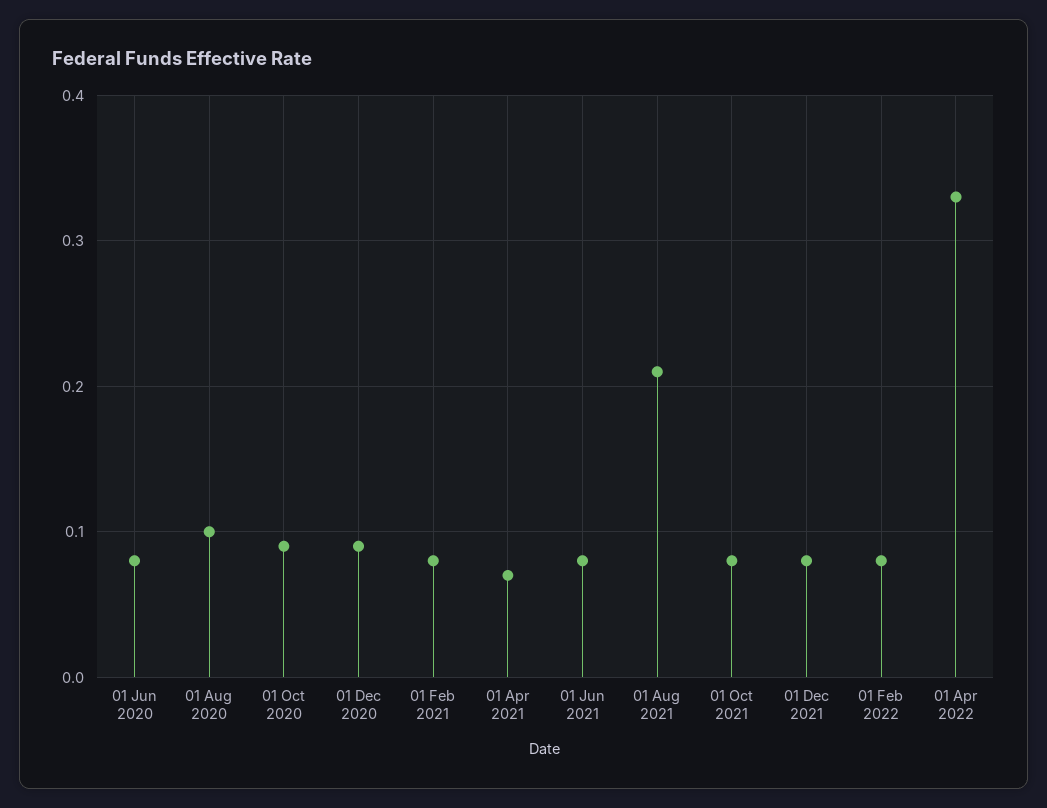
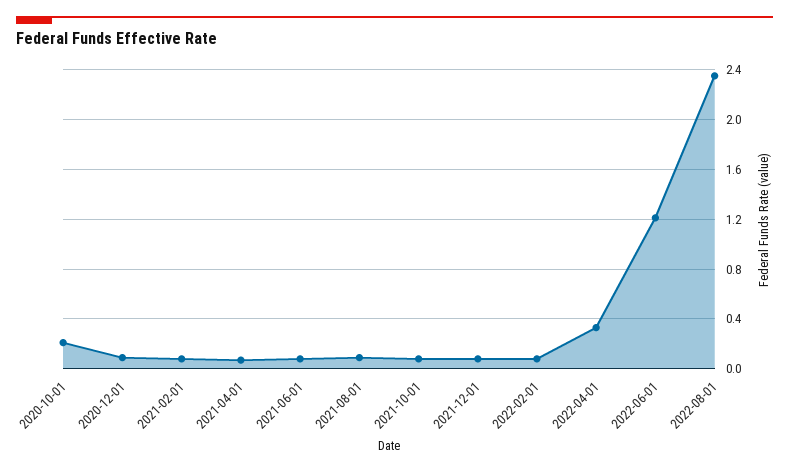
01 Jun 2020: 0.08 -> none
01 Aug 2020: 0.1 -> none
01 Oct 2020: 0.09 -> 0.2
01 Aug 2021: 0.21 -> 0.1
2022-06-01: none -> 1.2
2022-08-01: none -> 2.35

